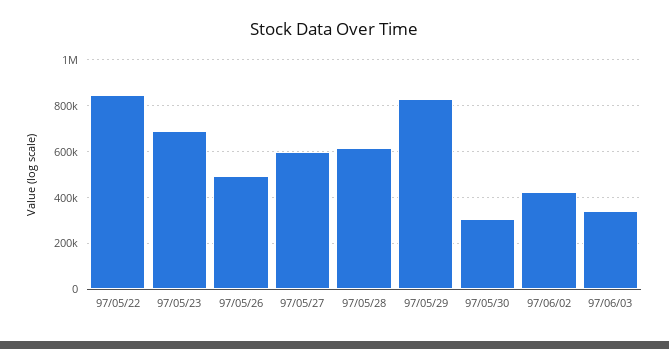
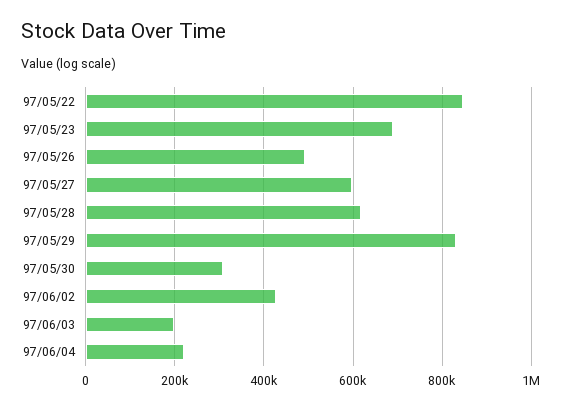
97/06/03: 350000 -> 200000
97/06/04: none -> 220000

